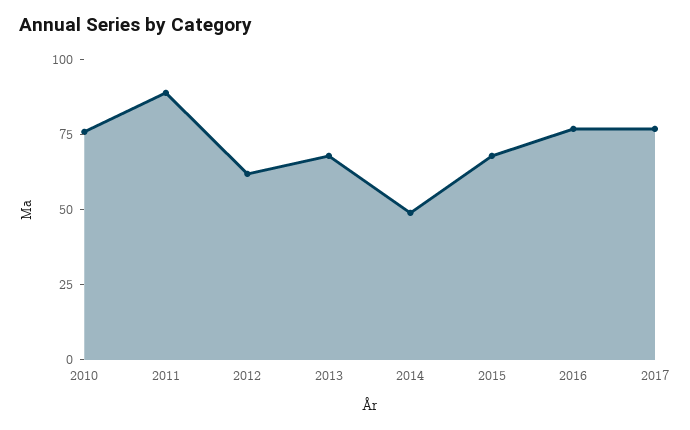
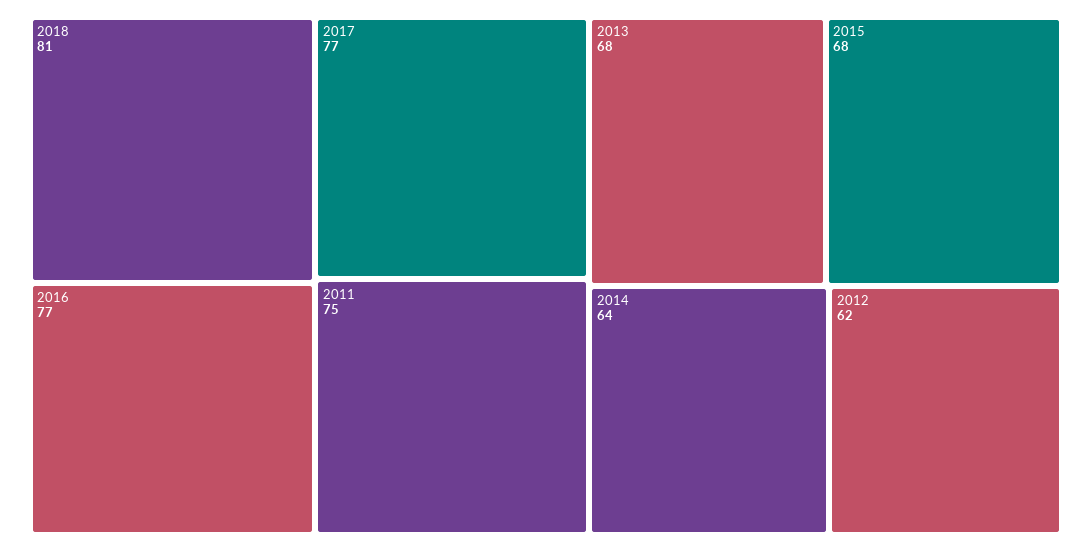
2010: 75 -> none
2011: 90 -> 75
2014: 50 -> 64
2018: none -> 81

